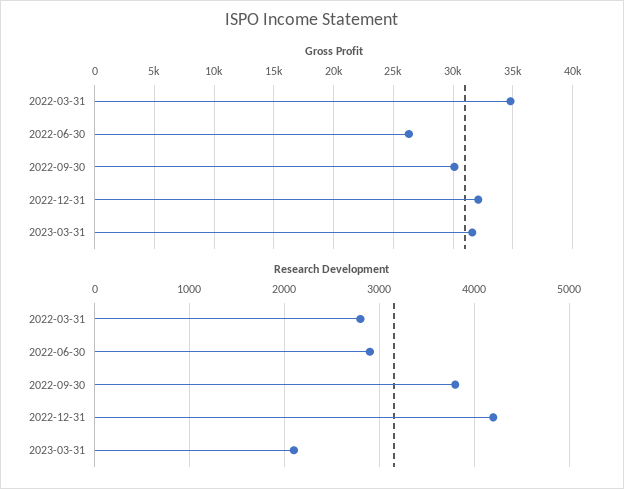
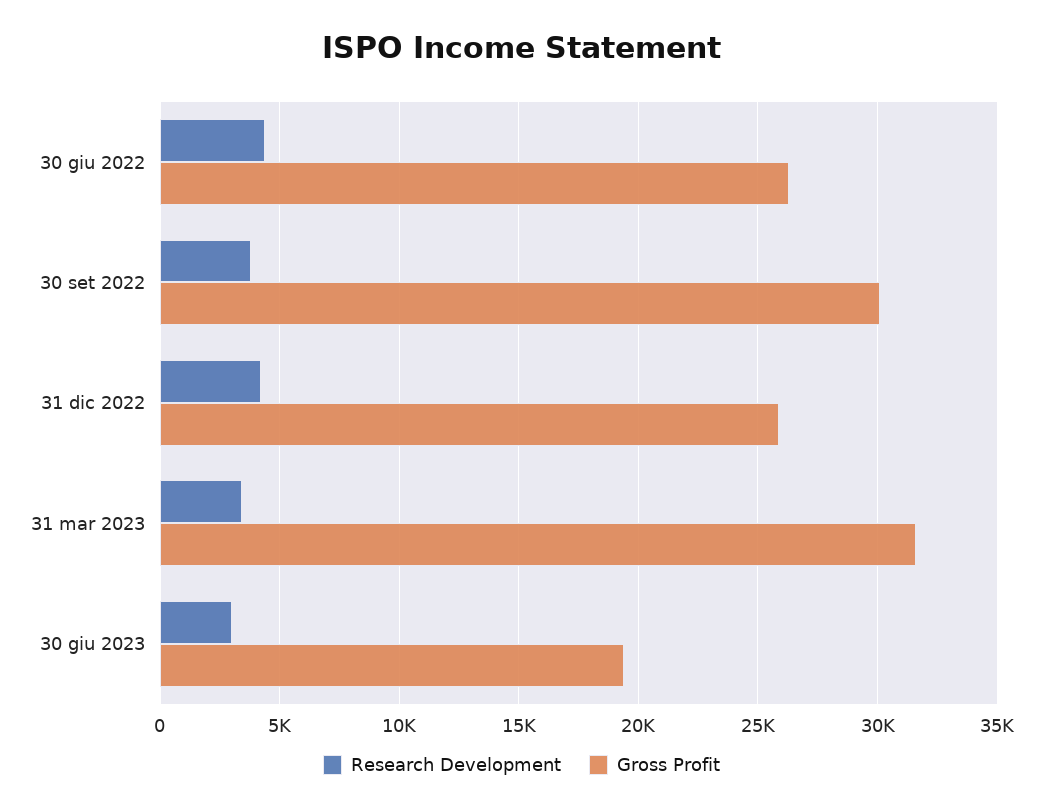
Gross Profit, 2022-03-31: 35000 -> none
Gross Profit, 2022-12-31: 32000 -> 26000
Research Development, 2022-03-31: 2800 -> none
Research Development, 2022-06-30: 2900 -> 4500
Research Development, 2023-03-31: 2100 -> 3500
Research Development, 30 giu 2023: none -> 3000
Gross Profit, 30 giu 2023: none -> 19500

